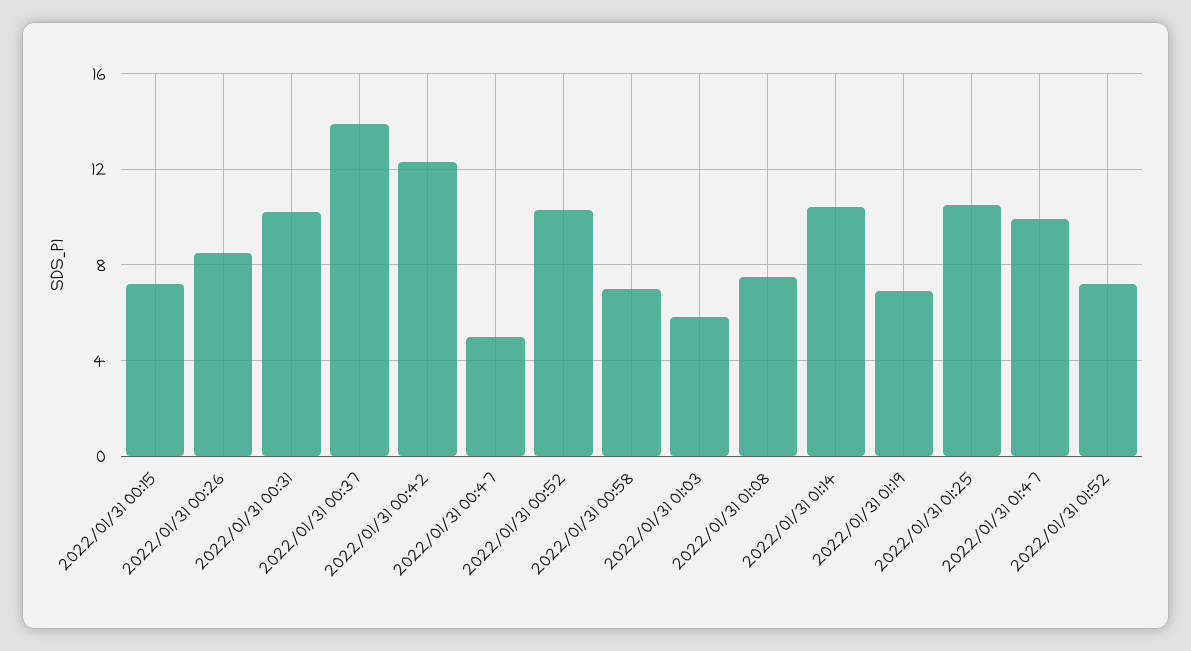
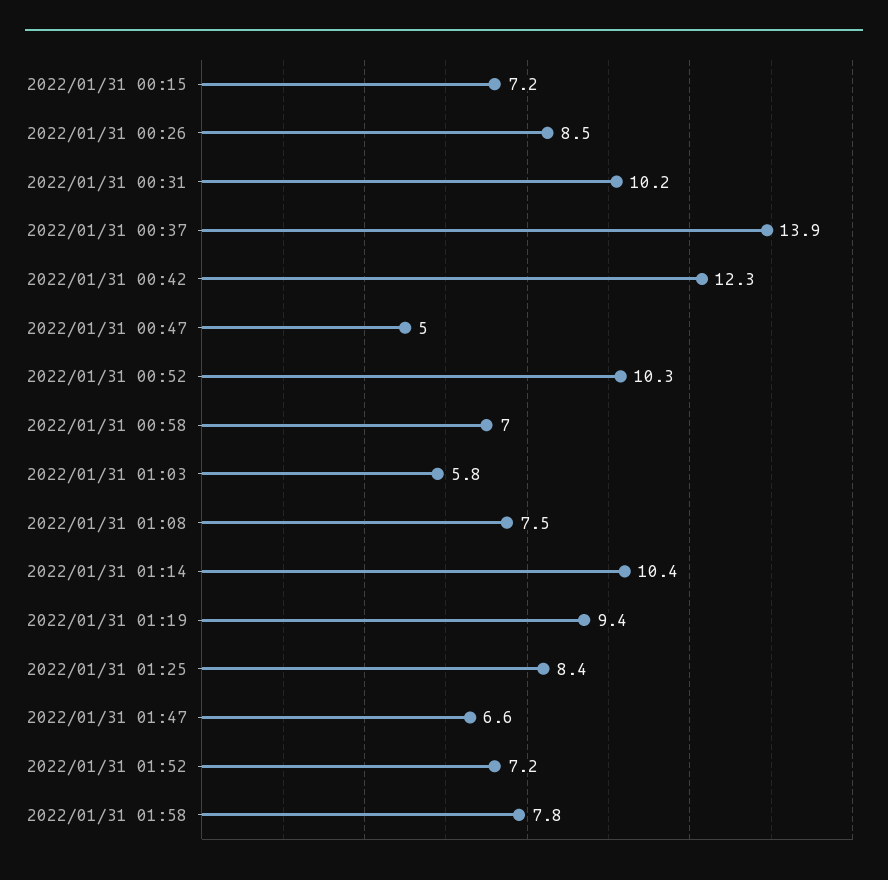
2022/01/31 01:19: 7 -> 9.4
2022/01/31 01:25: 10.5 -> 8.4
2022/01/31 01:47: 10 -> 6.6
2022/01/31 01:58: none -> 7.8

